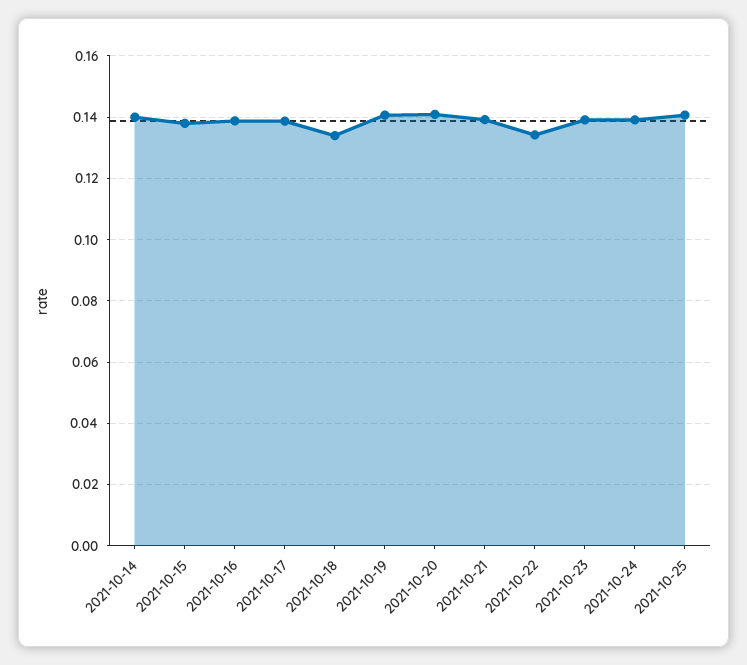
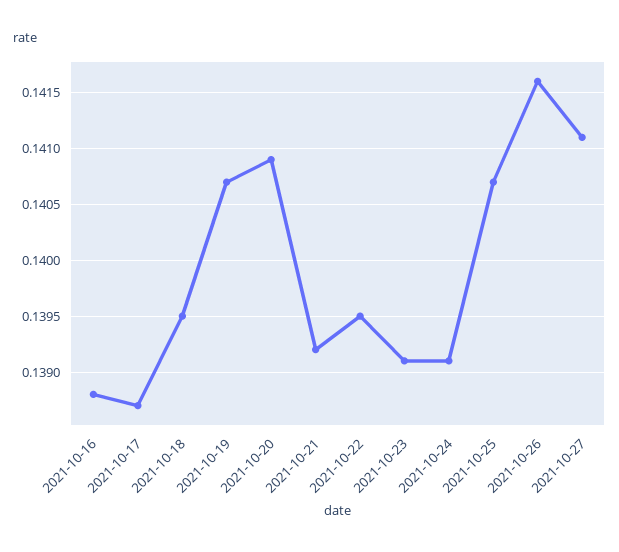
2021-10-14: 0.14 -> none
2021-10-15: 0.138 -> none
2021-10-18: 0.134 -> 0.1395
2021-10-22: 0.134 -> 0.1395
2021-10-26: none -> 0.1416
2021-10-27: none -> 0.1411

